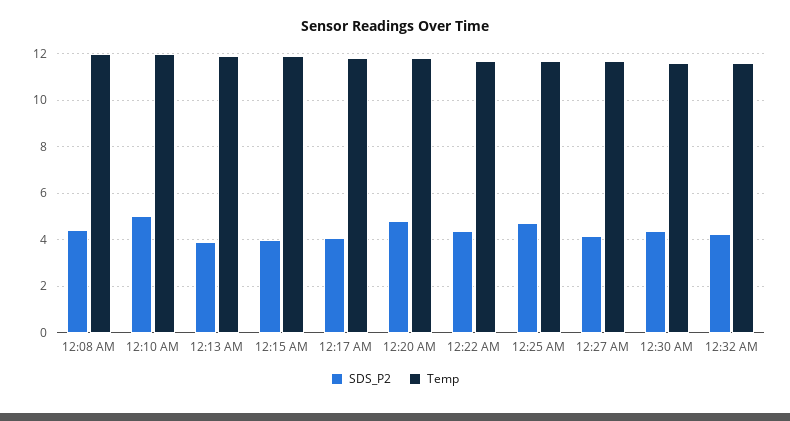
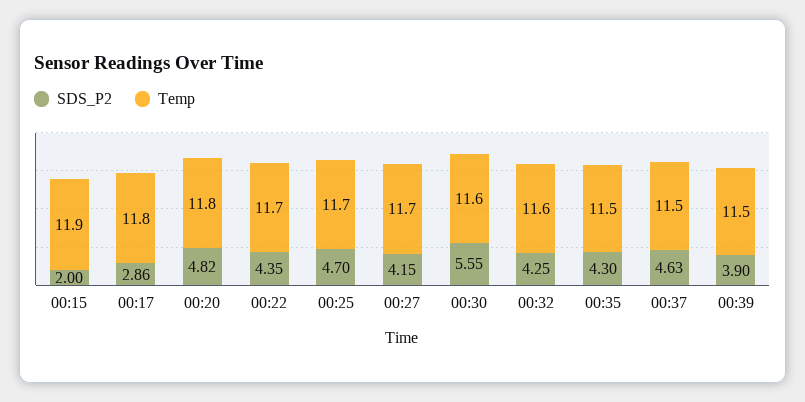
SDS_P2, 12:08 AM: 4.5 -> none
Temp, 12:08 AM: 12 -> none
SDS_P2, 12:10 AM: 5 -> none
Temp, 12:10 AM: 12 -> none
SDS_P2, 12:13 AM: 4 -> none
Temp, 12:13 AM: 12 -> none
SDS_P2, 12:15 AM: 4 -> 2
SDS_P2, 12:17 AM: 4 -> 2.86
SDS_P2, 12:30 AM: 4.5 -> 5.55
SDS_P2, 00:35: none -> 4.3
Temp, 00:35: none -> 11.5
SDS_P2, 00:37: none -> 4.63
Temp, 00:37: none -> 11.5
SDS_P2, 00:39: none -> 3.9
Temp, 00:39: none -> 11.5

